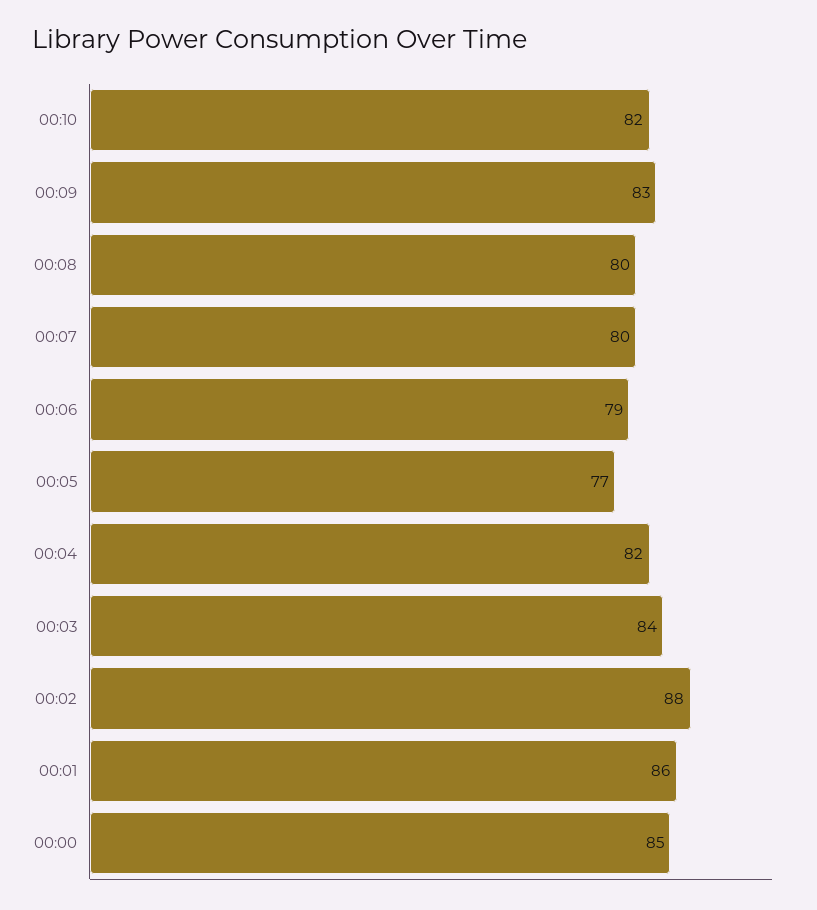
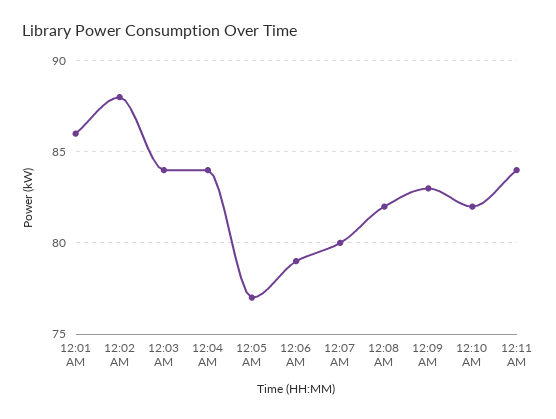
00:08: 80 -> 82
00:04: 82 -> 84
00:00: 85 -> none
12:11 AM: none -> 84

